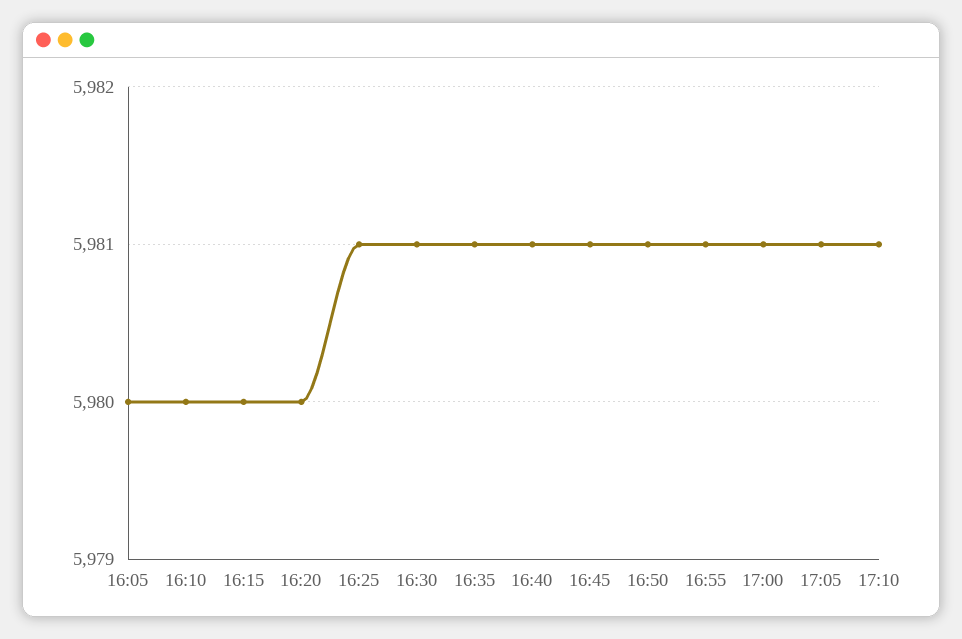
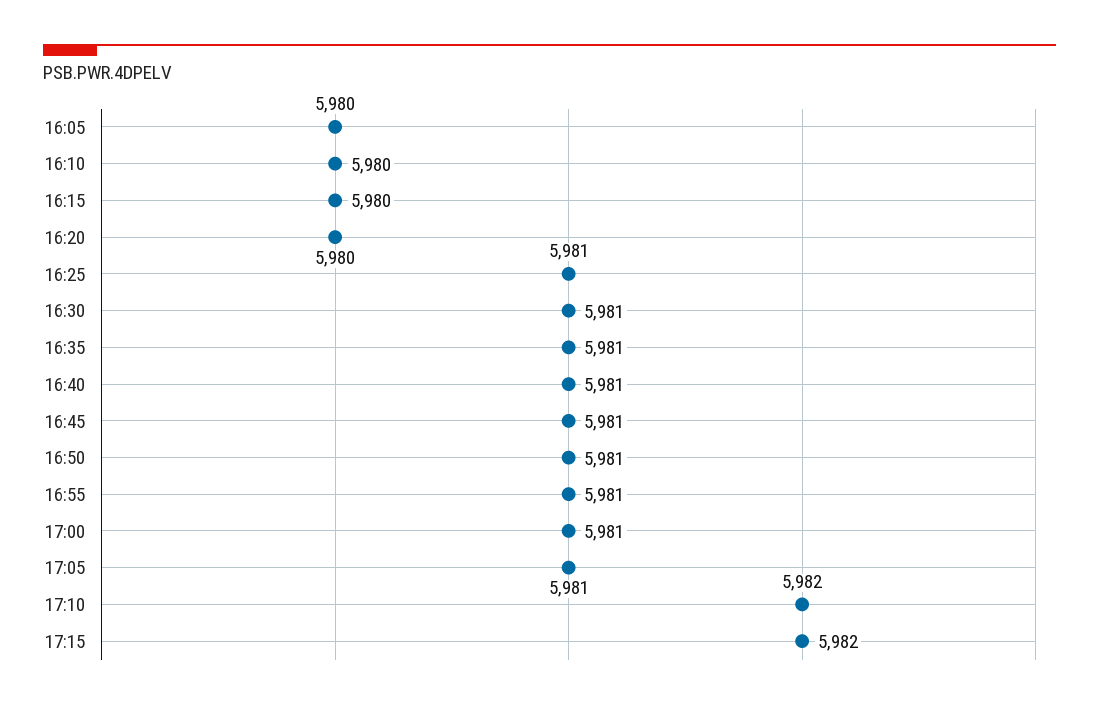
17:10: 5981 -> 5982
17:15: none -> 5982

